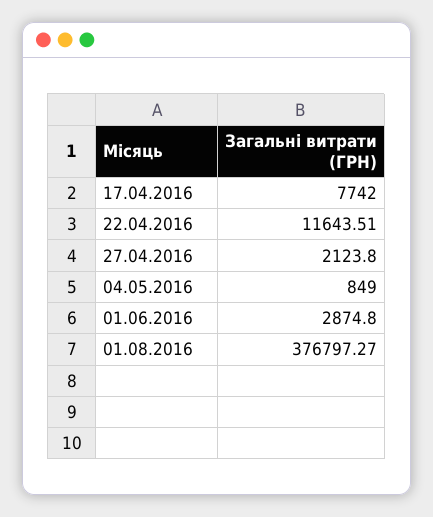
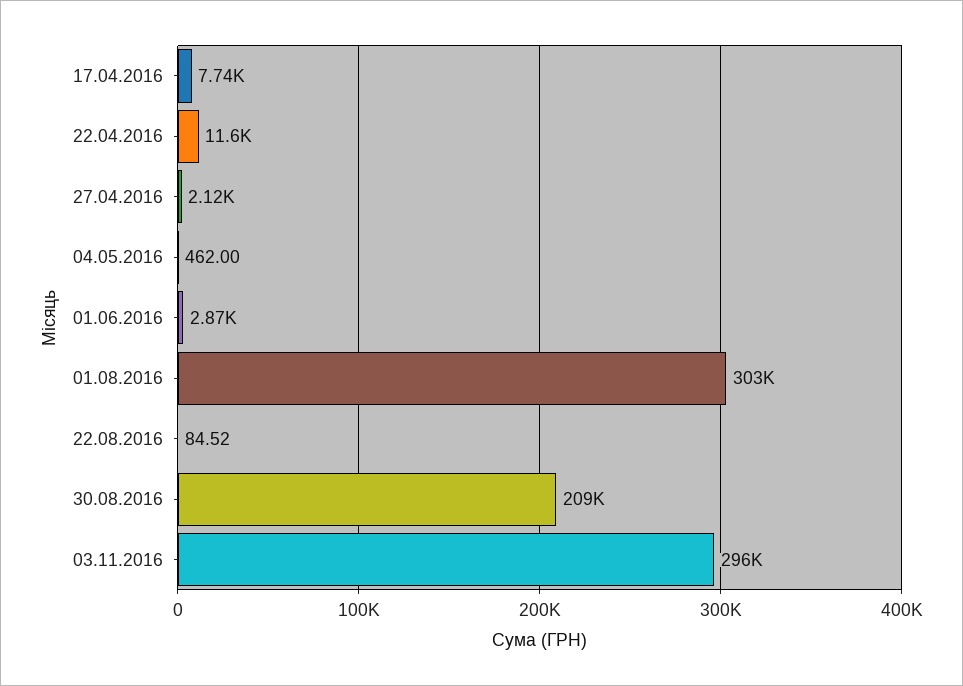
04.05.2016: 849 -> 462
01.08.2016: 376797.27 -> 303000
22.08.2016: none -> 84.52
30.08.2016: none -> 209000
03.11.2016: none -> 296000

